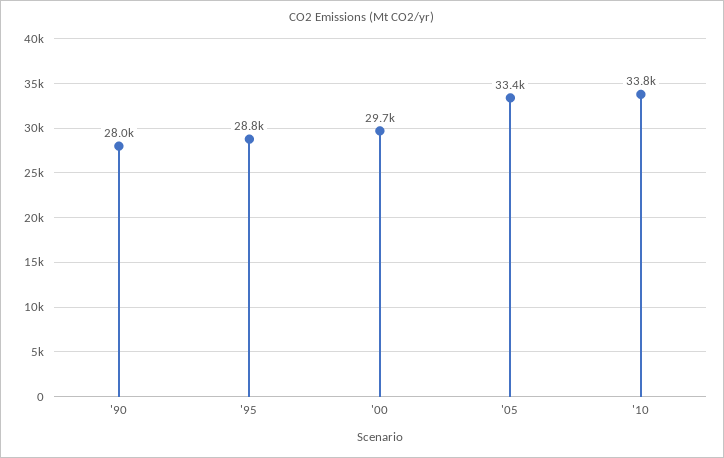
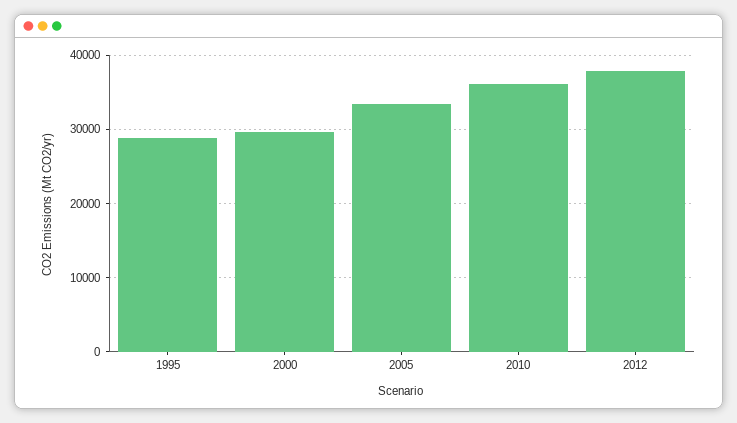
'90: 28000 -> none
'10: 33800 -> 36000
2012: none -> 38000

